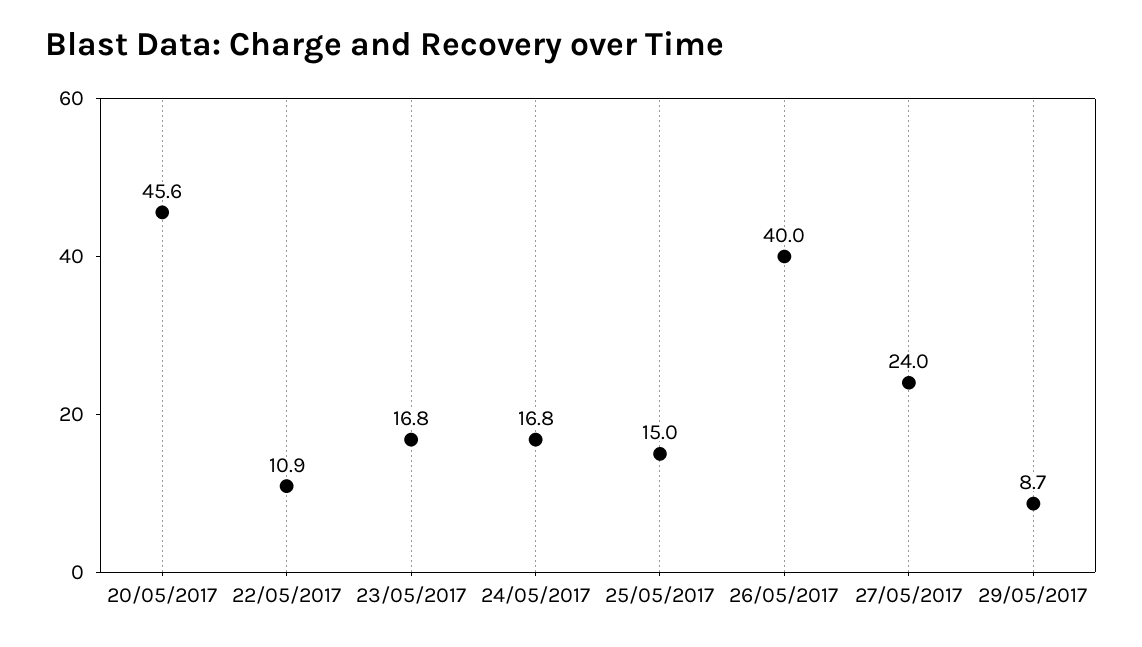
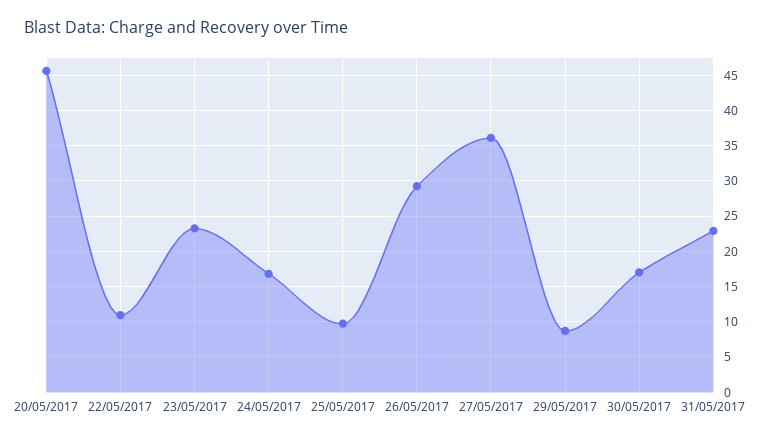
23/05/2017: 16.8 -> 23
25/05/2017: 15 -> 10
26/05/2017: 40 -> 29
27/05/2017: 24 -> 36
30/05/2017: none -> 17
31/05/2017: none -> 23

